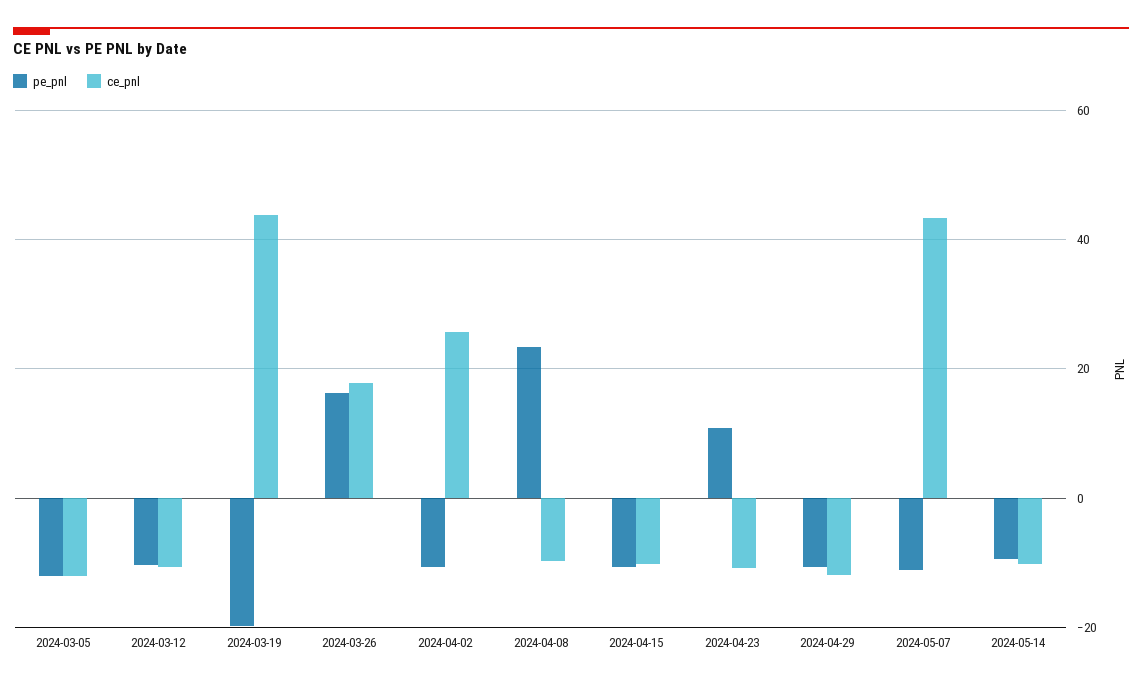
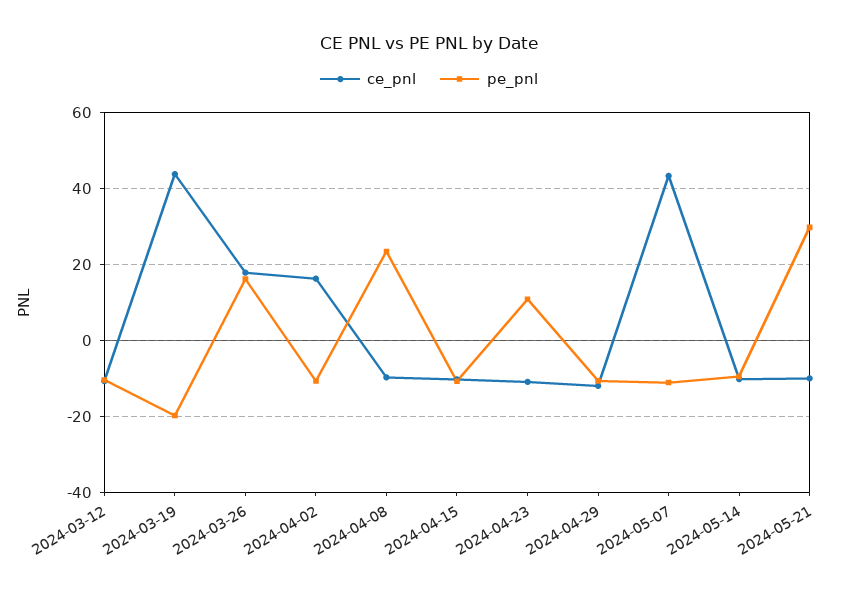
pe_pnl, 2024-03-05: -12 -> none
ce_pnl, 2024-03-05: -12 -> none
ce_pnl, 2024-04-02: 26 -> 16
ce_pnl, 2024-05-21: none -> -10
pe_pnl, 2024-05-21: none -> 30

